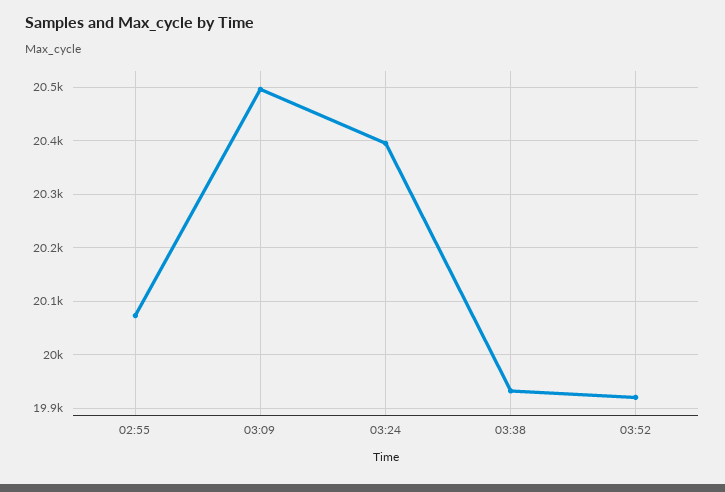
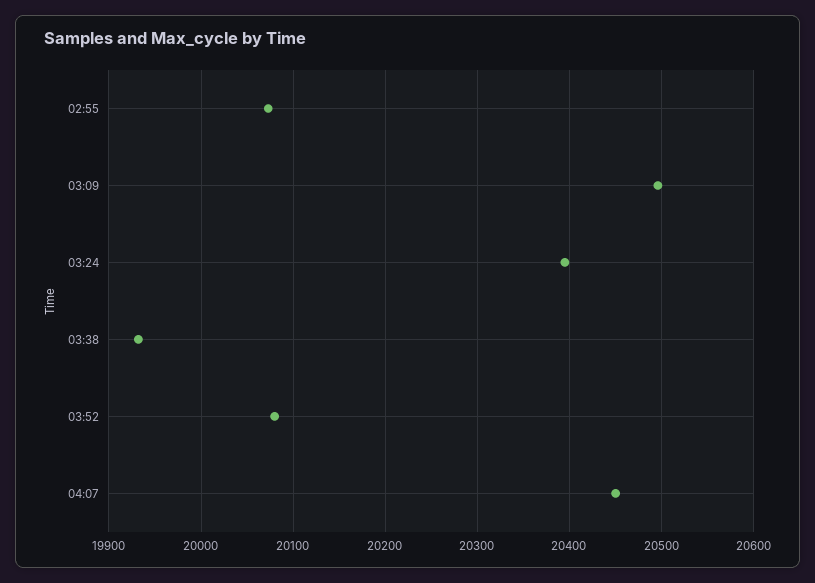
03:52: 19920 -> 20080
04:07: none -> 20450

